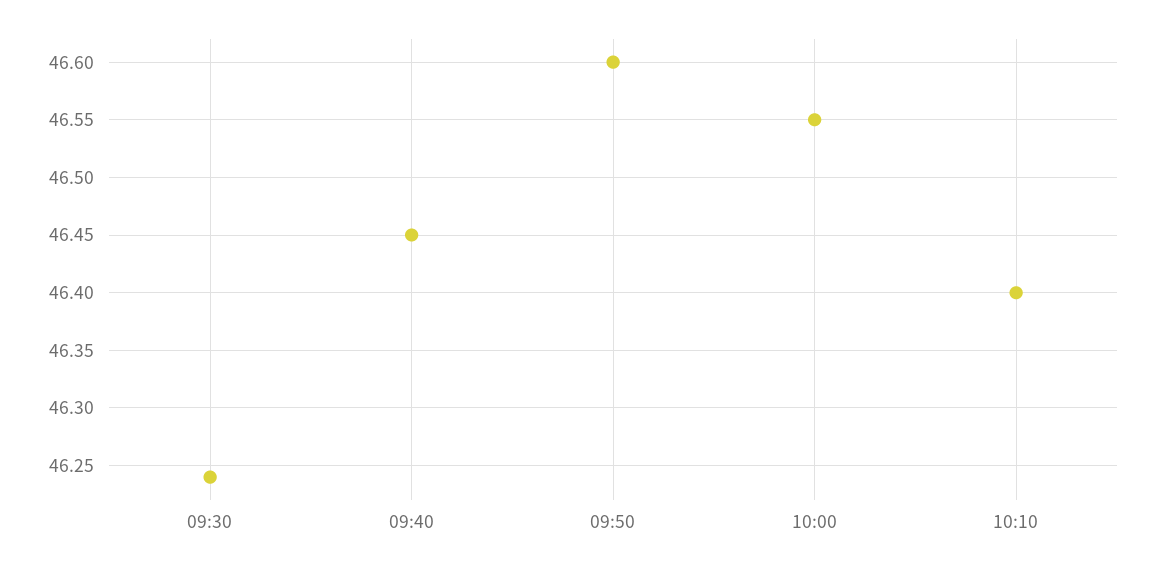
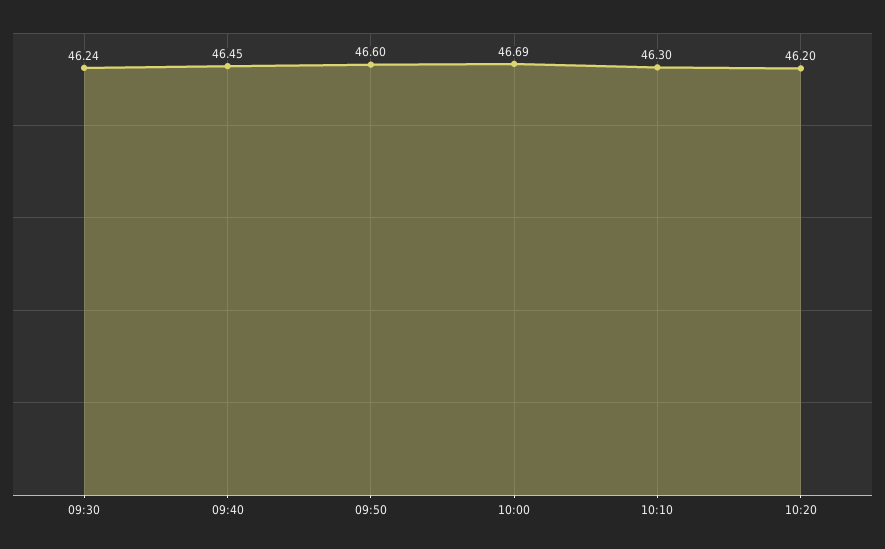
10:00: 46.55 -> 46.69
10:10: 46.4 -> 46.3
10:20: none -> 46.2

